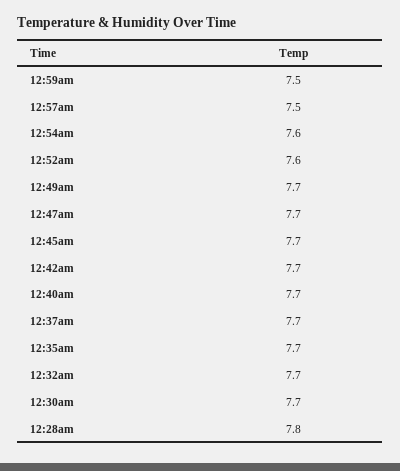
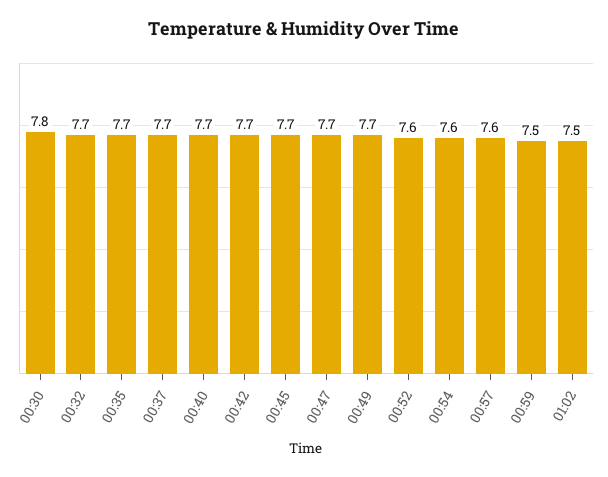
12:57am: 7.5 -> 7.6
12:30am: 7.7 -> 7.8
12:28am: 7.8 -> none
01:02: none -> 7.5

